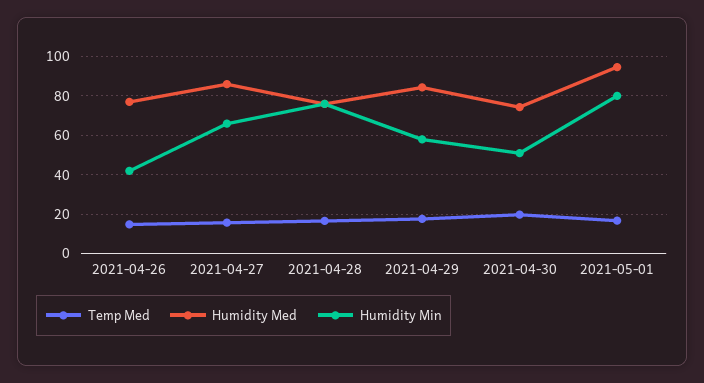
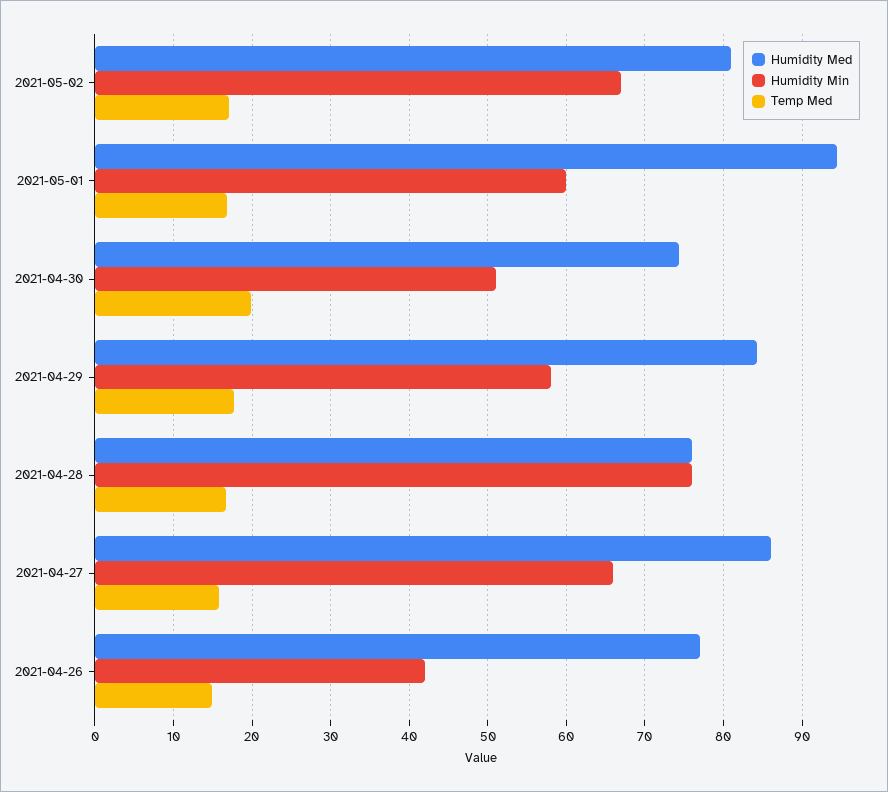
Humidity Min, 2021-05-01: 80 -> 60
Humidity Med, 2021-05-02: none -> 81
Humidity Min, 2021-05-02: none -> 67
Temp Med, 2021-05-02: none -> 17

